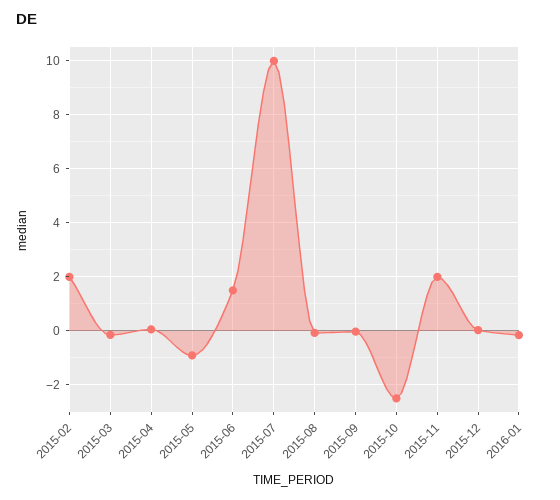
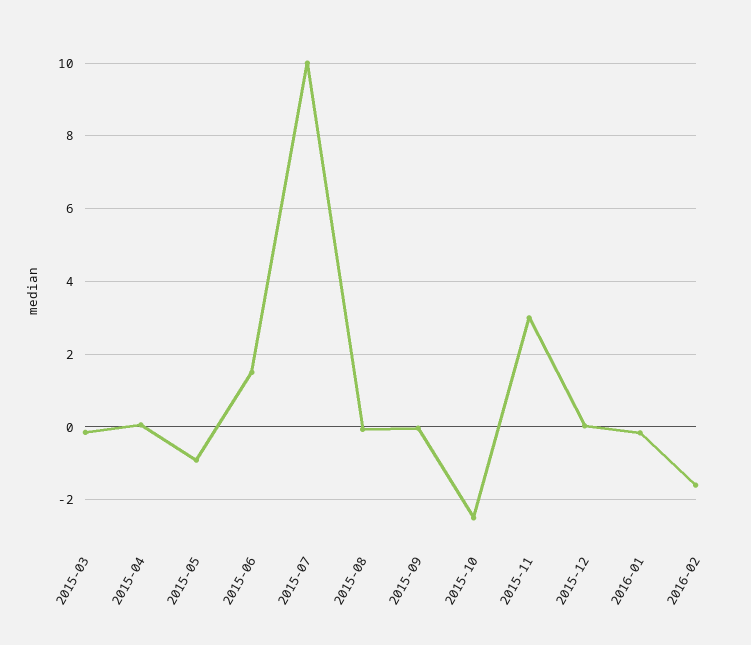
2015-02: 2 -> none
2015-11: 2 -> 3
2016-02: none -> -1.6

